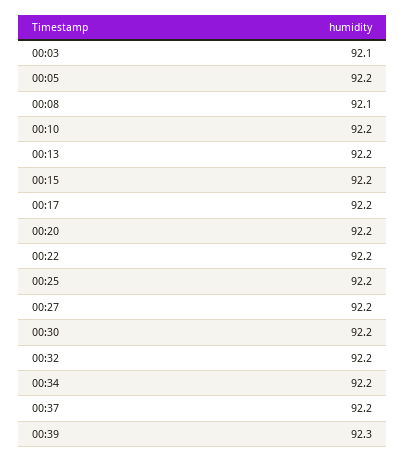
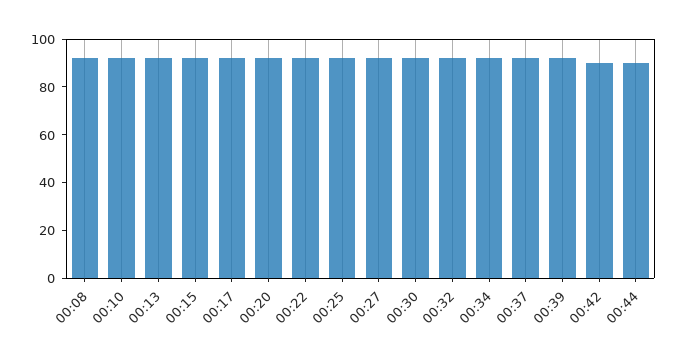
00:03: 92.1 -> none
00:05: 92.2 -> none
00:42: none -> 90
00:44: none -> 90

